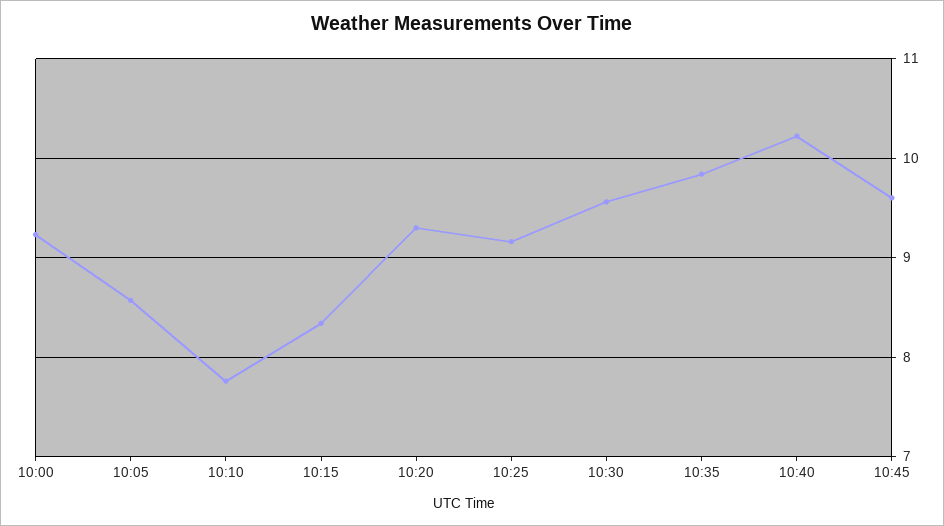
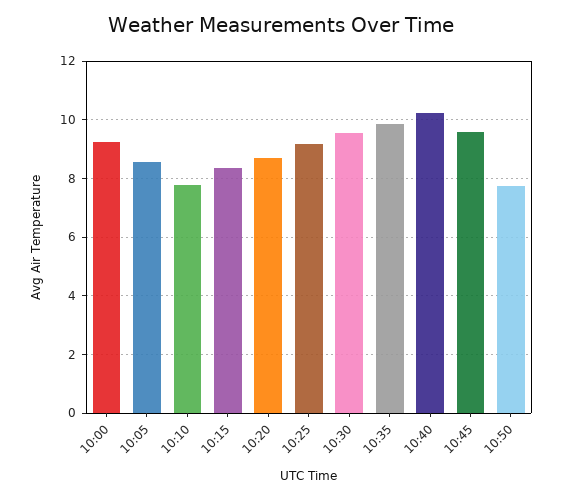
10:20: 9.3 -> 8.75
10:50: none -> 7.75

